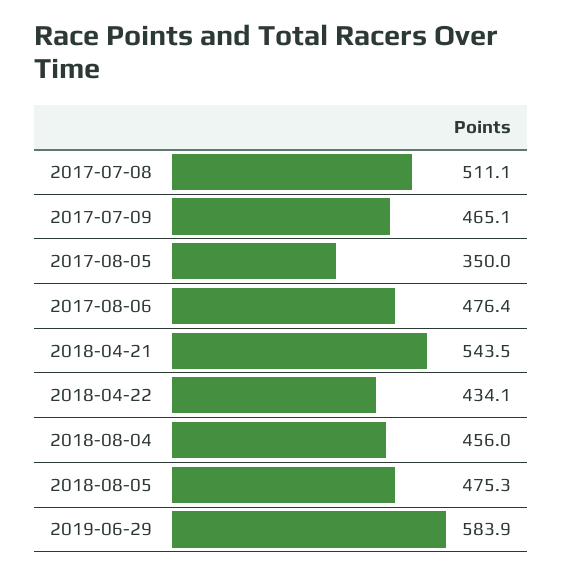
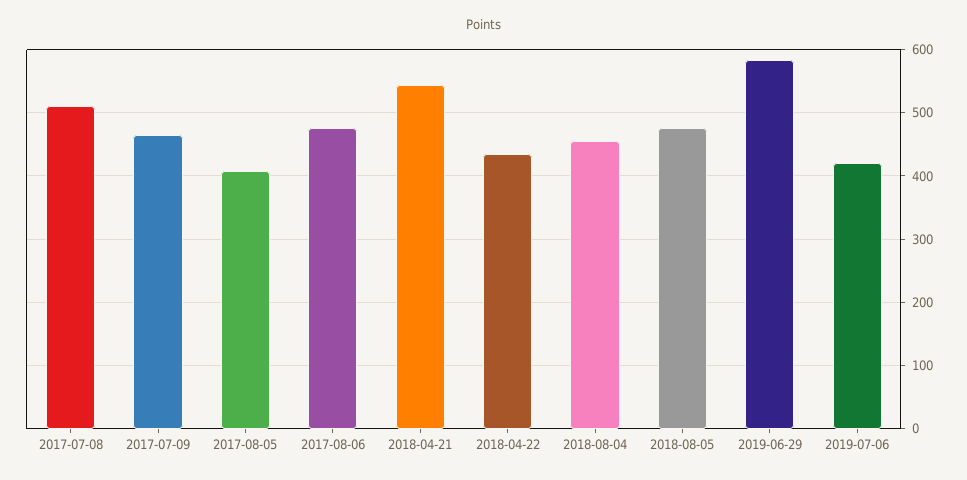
2017-08-05: 350 -> 410
2019-07-06: none -> 420

